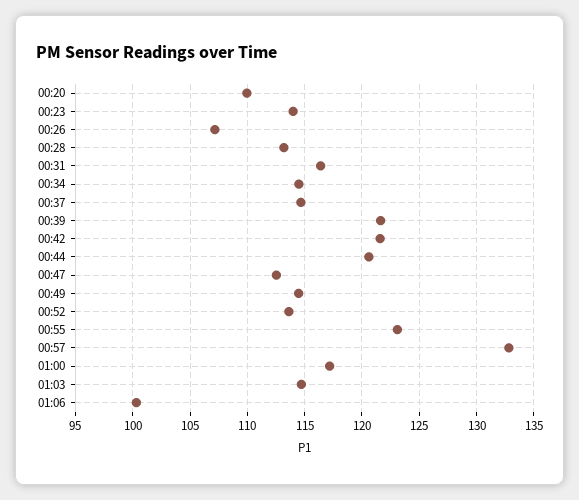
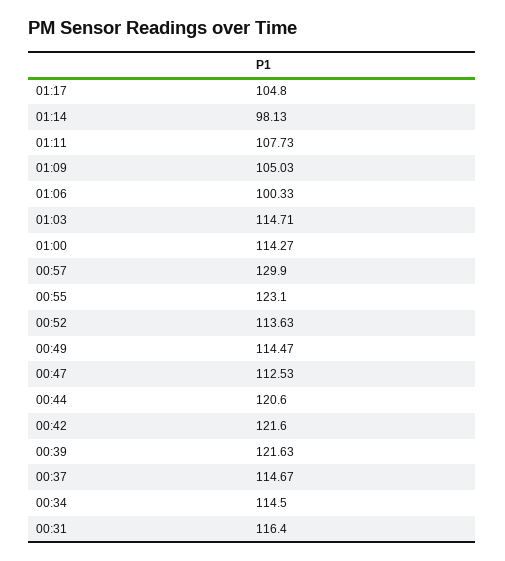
00:20: 110 -> none
00:23: 114 -> none
00:26: 107 -> none
00:28: 113 -> none
00:57: 133 -> 129.9
01:00: 117 -> 114.27
01:17: none -> 104.8
01:14: none -> 98.13
01:11: none -> 107.73
01:09: none -> 105.03

